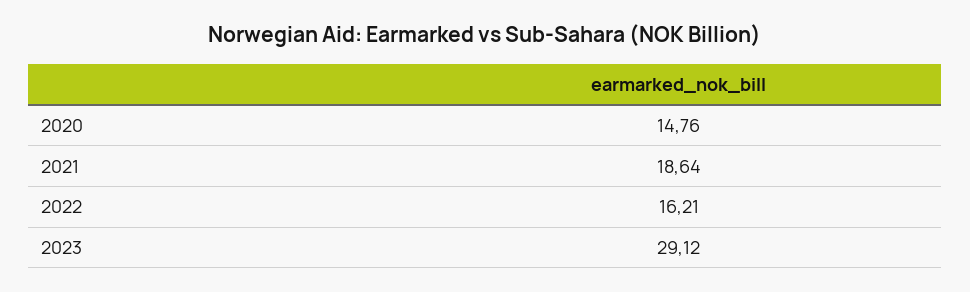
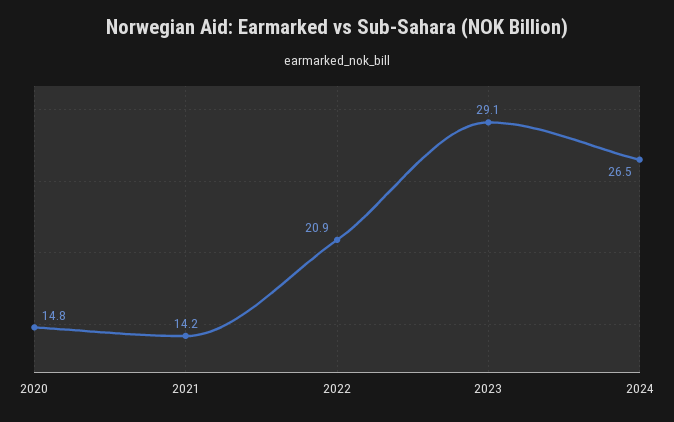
2021: 18.64 -> 14.2
2022: 16.21 -> 20.9
2024: none -> 26.5

